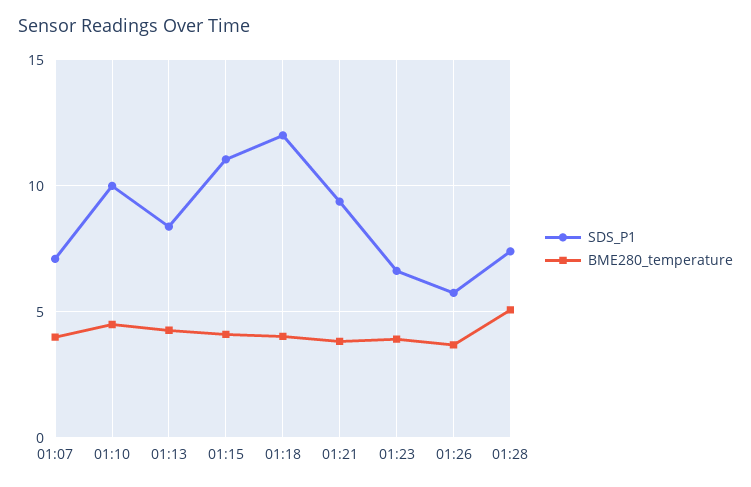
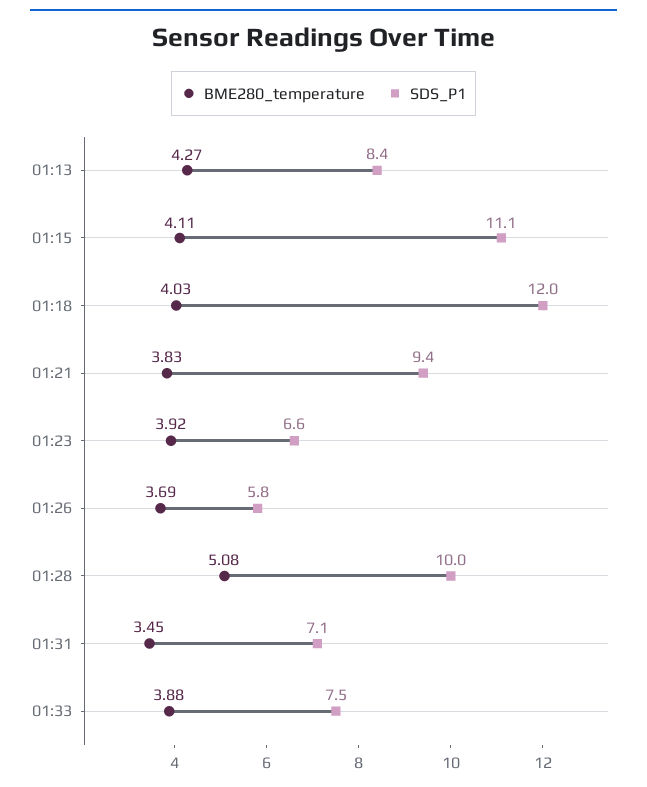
SDS_P1, 01:07: 7 -> none
BME280_temperature, 01:07: 4 -> none
SDS_P1, 01:10: 10 -> none
BME280_temperature, 01:10: 4.5 -> none
SDS_P1, 01:28: 7.5 -> 10
BME280_temperature, 01:31: none -> 3.45
SDS_P1, 01:31: none -> 7.1
BME280_temperature, 01:33: none -> 3.88
SDS_P1, 01:33: none -> 7.5

